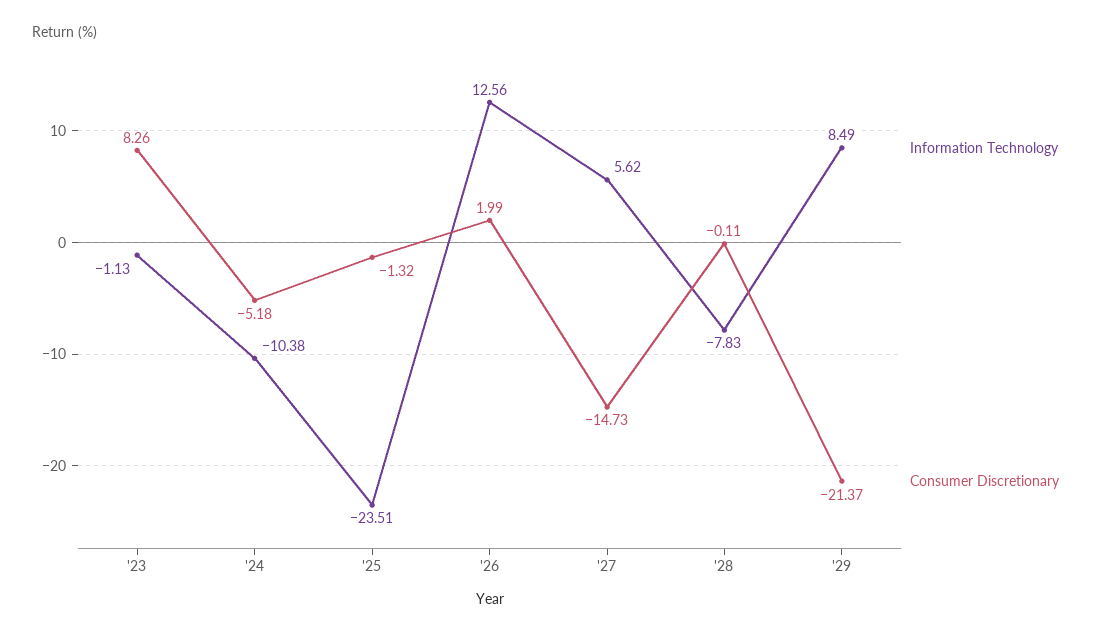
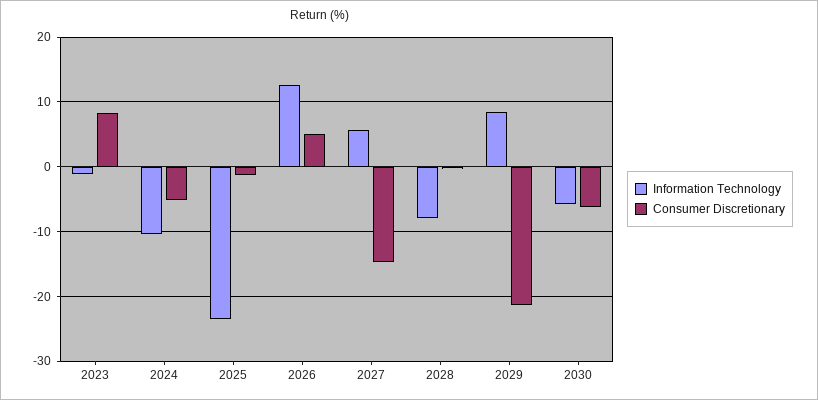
Consumer Discretionary, '26: 1.99 -> 5
Information Technology, 2030: none -> -6
Consumer Discretionary, 2030: none -> -6

